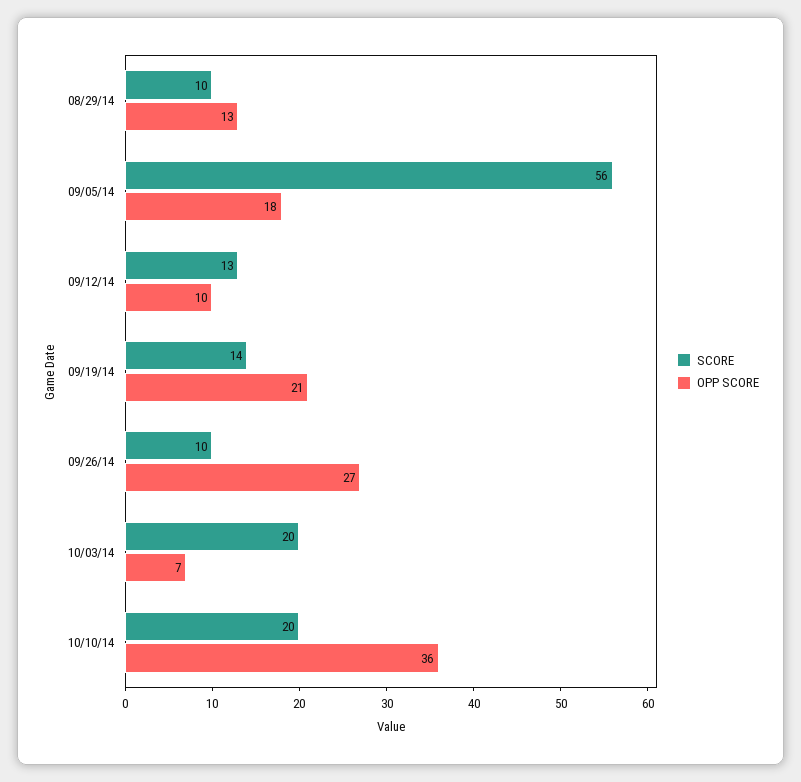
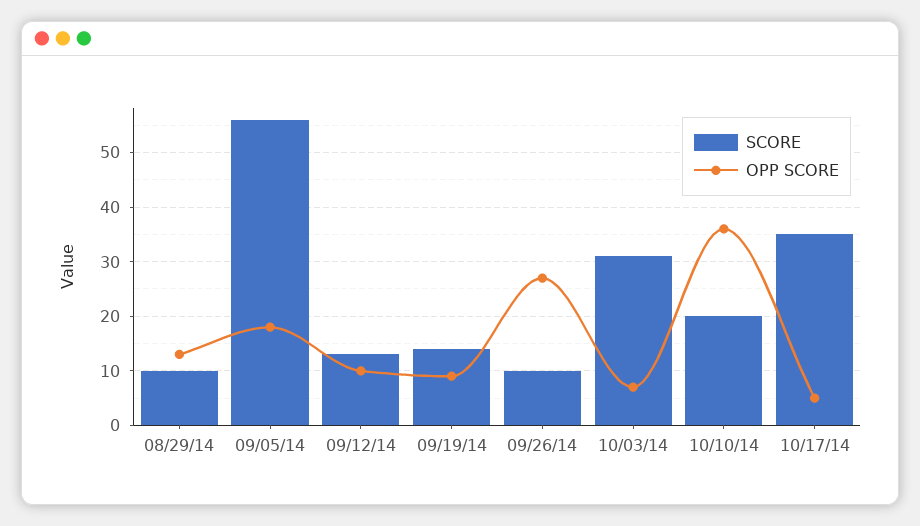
OPP SCORE, 09/19/14: 21 -> 10
SCORE, 10/03/14: 20 -> 30
SCORE, 10/17/14: none -> 35
OPP SCORE, 10/17/14: none -> 5

